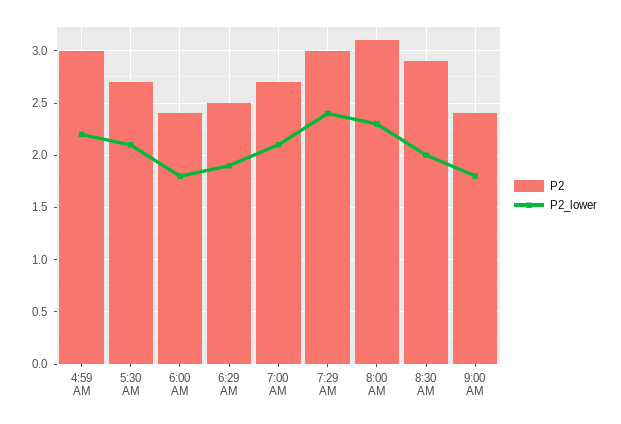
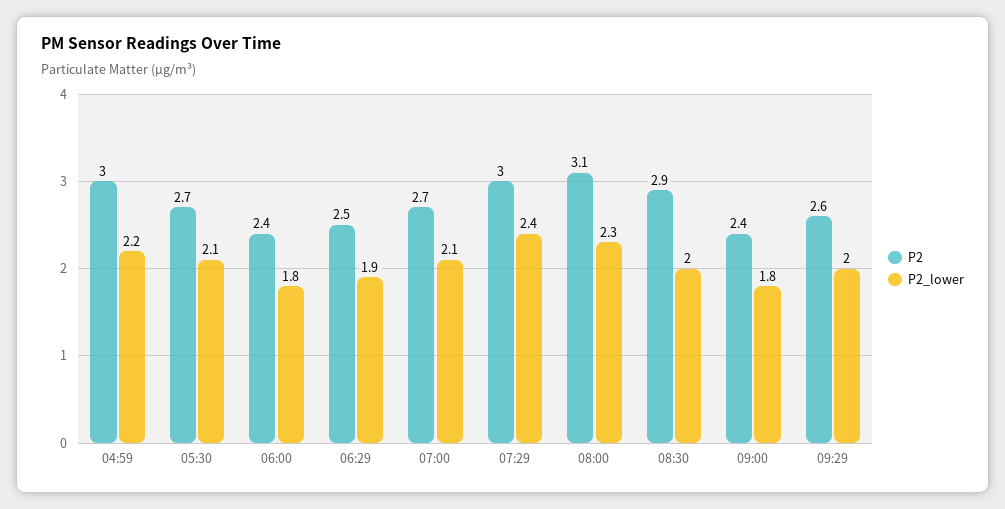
P2, 09:29: none -> 2.6
P2_lower, 09:29: none -> 2

